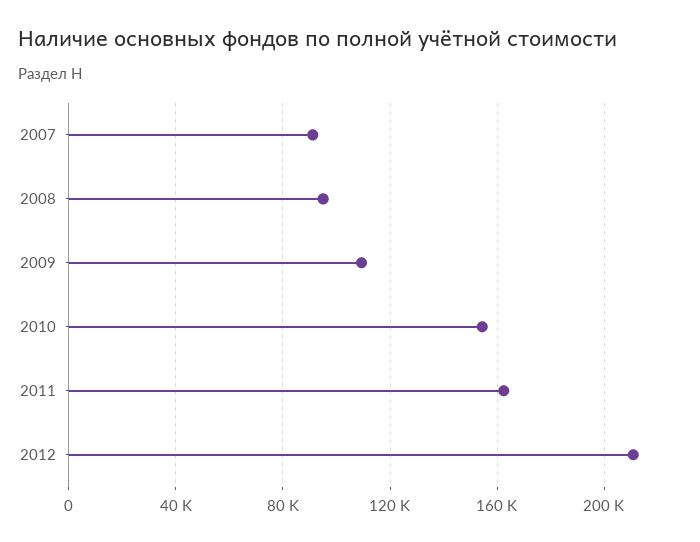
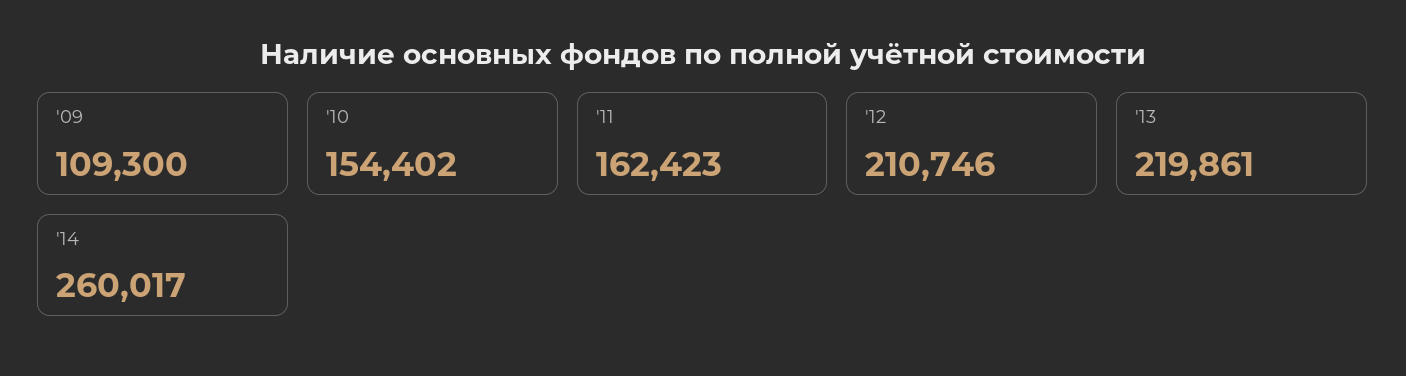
2007: 90000 -> none
2008: 95000 -> none
'13: none -> 219861
'14: none -> 260017

